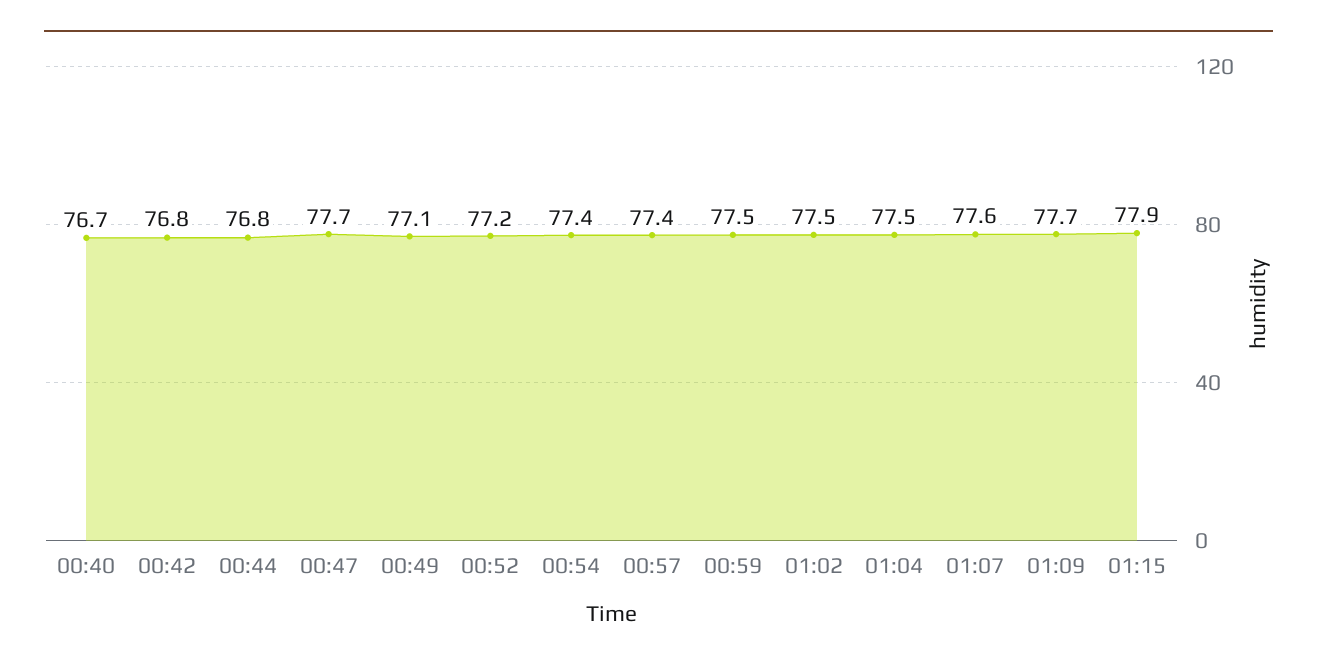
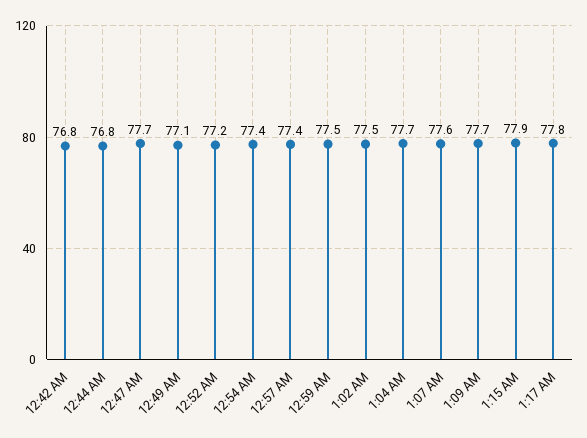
00:40: 76.7 -> none
01:04: 77.5 -> 77.7
1:17 AM: none -> 77.8

